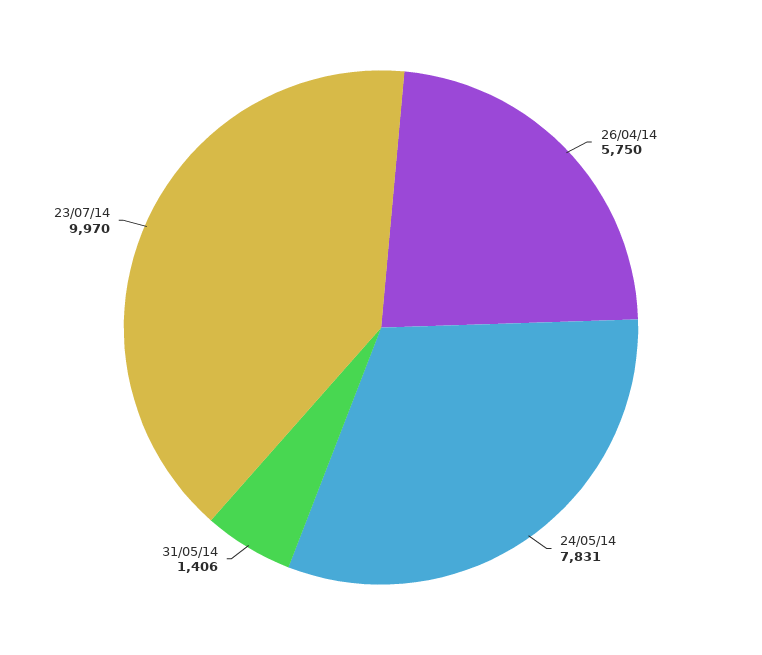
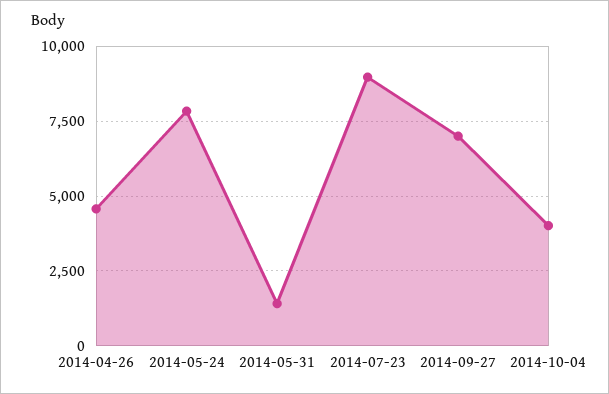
26/04/14: 5750 -> 4500
23/07/14: 9970 -> 9000
2014-09-27: none -> 7000
2014-10-04: none -> 4000

